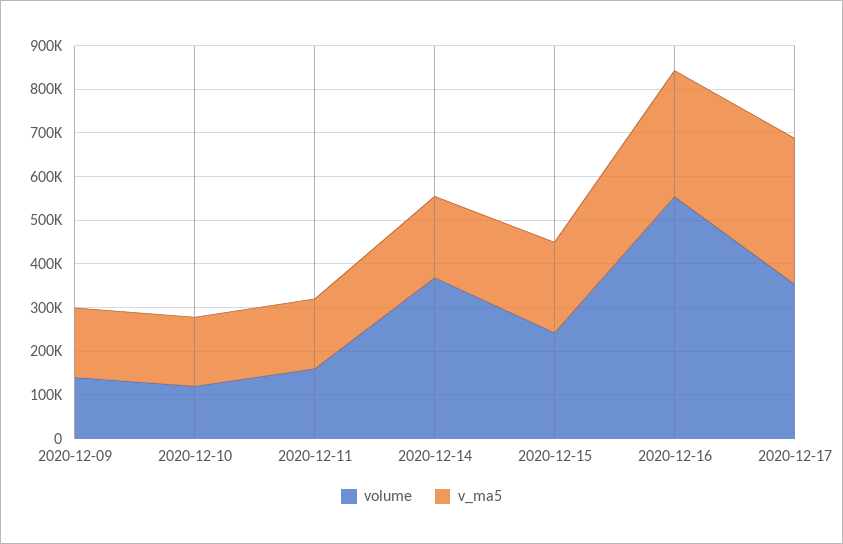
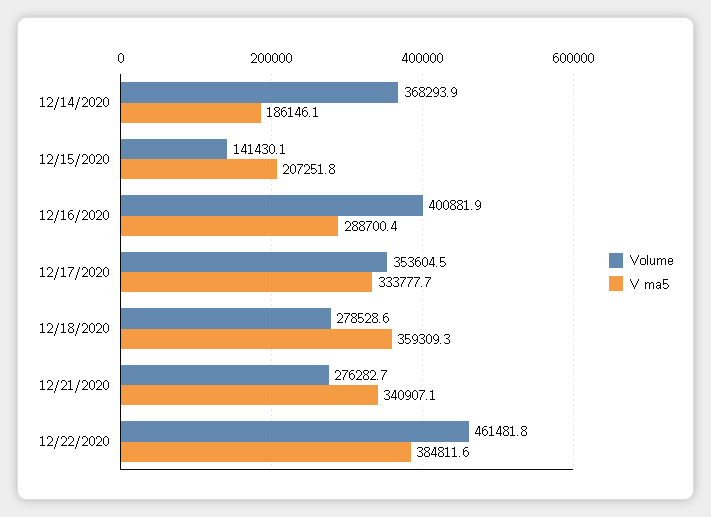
volume, 2020-12-09: 140000 -> none
v_ma5, 2020-12-09: 160000 -> none
volume, 2020-12-10: 120000 -> none
v_ma5, 2020-12-10: 160000 -> none
volume, 2020-12-11: 160000 -> none
v_ma5, 2020-12-11: 160000 -> none
volume, 2020-12-15: 240000 -> 141430.1
volume, 2020-12-16: 560000 -> 400881.9
volume, 12/18/2020: none -> 278528.6
v_ma5, 12/18/2020: none -> 359309.3
volume, 12/21/2020: none -> 276282.7
v_ma5, 12/21/2020: none -> 340907.1
volume, 12/22/2020: none -> 461481.8
v_ma5, 12/22/2020: none -> 384811.6

